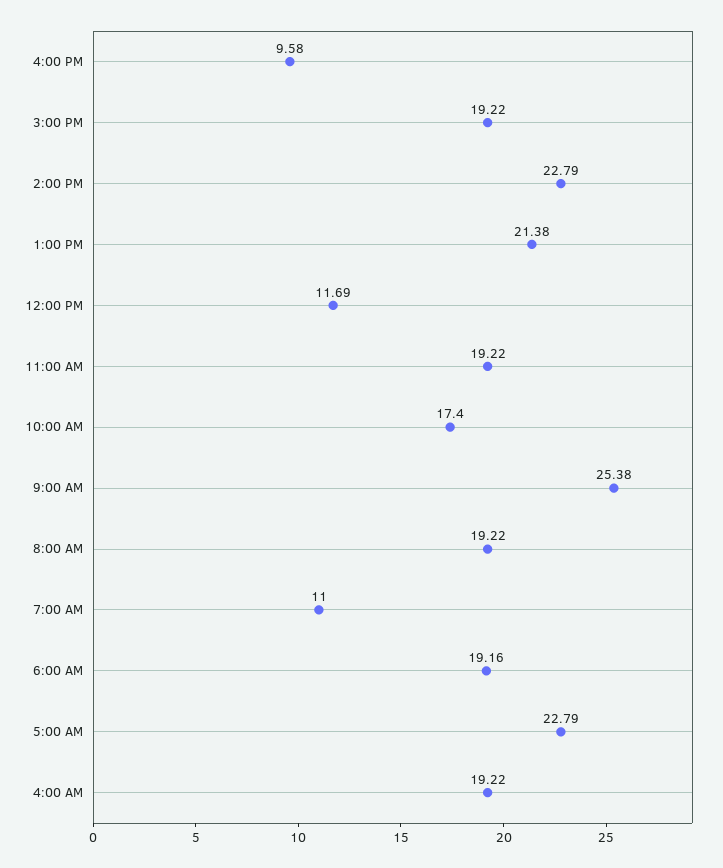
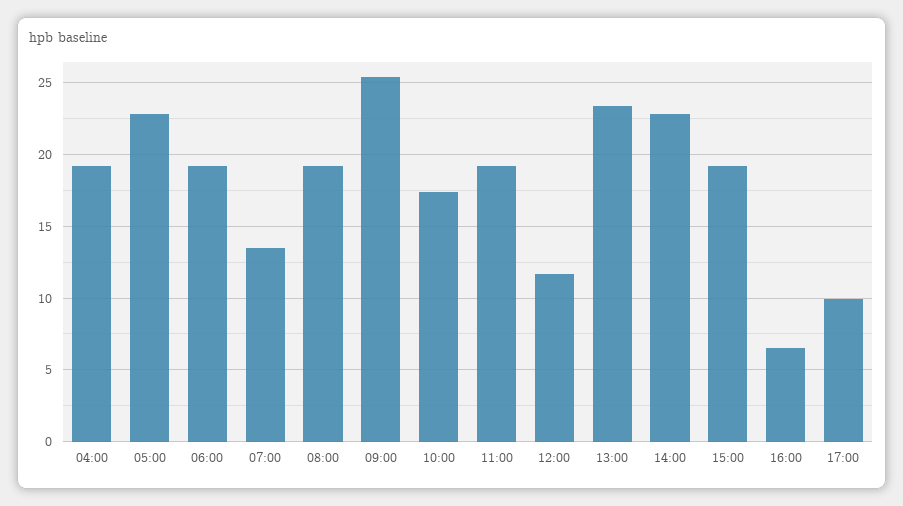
4:00 PM: 9.58 -> 6.5
1:00 PM: 21.38 -> 23.5
7:00 AM: 11 -> 13.5
17:00: none -> 10

